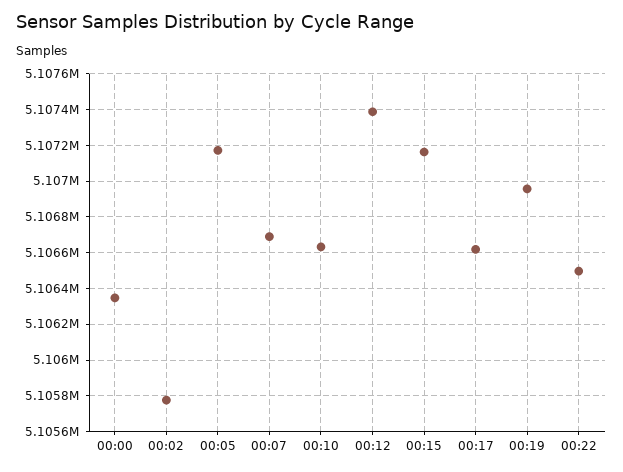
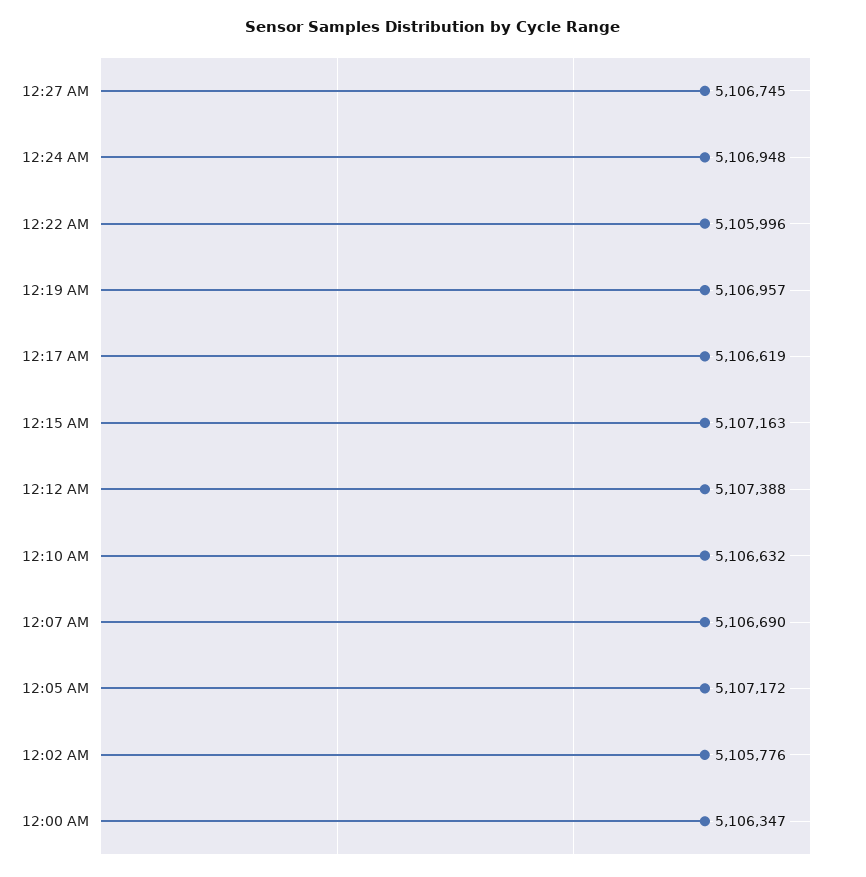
00:22: 5106500 -> 5105996
12:27 AM: none -> 5106745
12:24 AM: none -> 5106948

